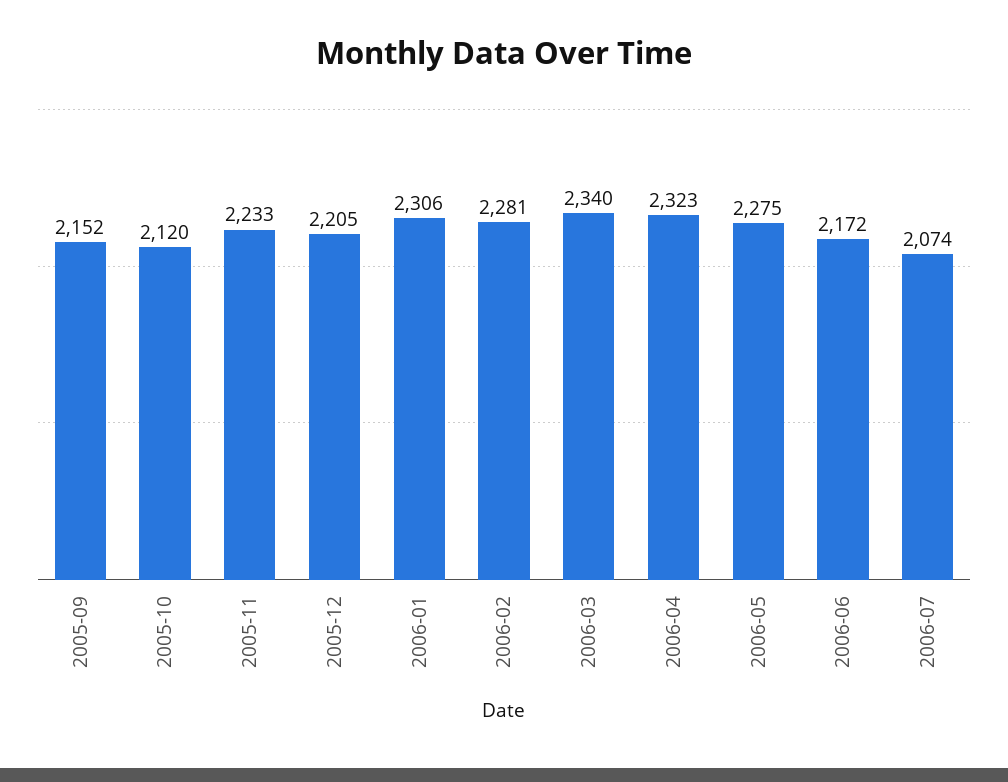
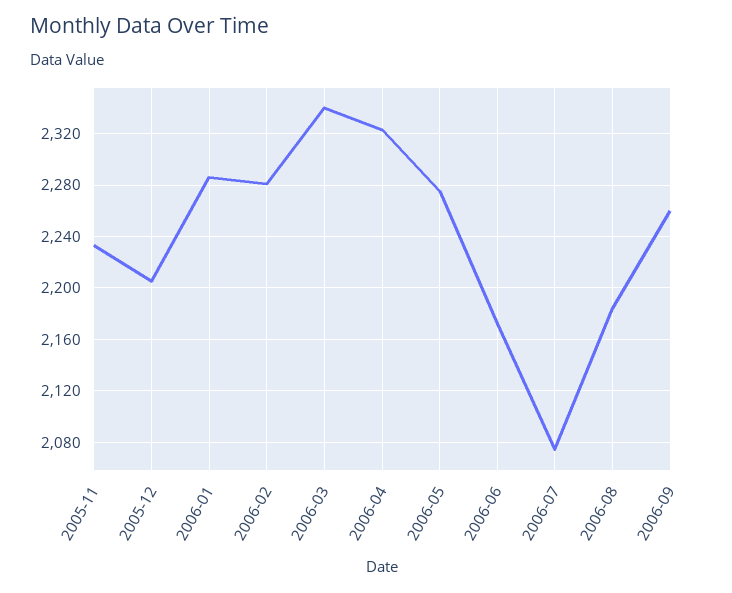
2005-09: 2152 -> none
2005-10: 2120 -> none
2006-01: 2306 -> 2285
2006-08: none -> 2185
2006-09: none -> 2260

